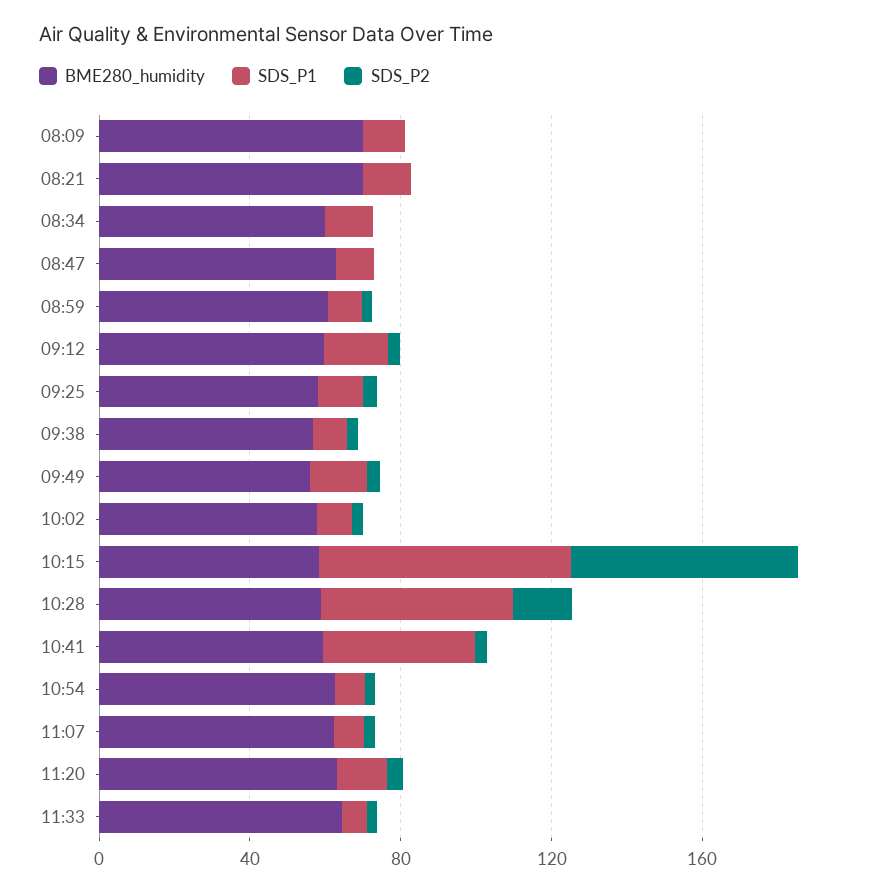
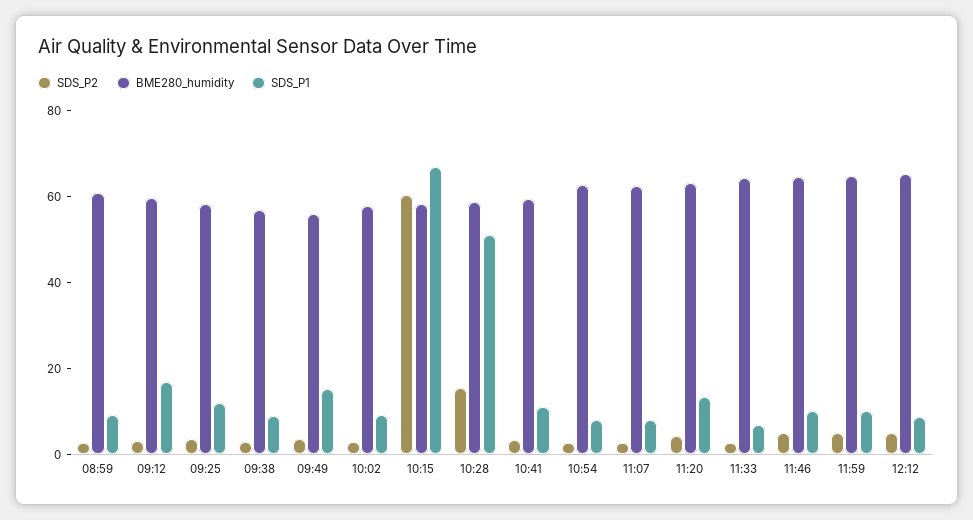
BME280_humidity, 08:09: 70 -> none
SDS_P1, 08:09: 10 -> none
SDS_P2, 08:09: 0 -> none
BME280_humidity, 08:21: 70 -> none
SDS_P1, 08:21: 10 -> none
SDS_P2, 08:21: 0 -> none
BME280_humidity, 08:34: 60 -> none
SDS_P1, 08:34: 10 -> none
SDS_P2, 08:34: 0 -> none
BME280_humidity, 08:47: 60 -> none
SDS_P1, 08:47: 10 -> none
SDS_P2, 08:47: 0 -> none
SDS_P1, 10:41: 40 -> 10
SDS_P2, 11:46: none -> 5
BME280_humidity, 11:46: none -> 65
SDS_P1, 11:46: none -> 10
SDS_P2, 11:59: none -> 5
BME280_humidity, 11:59: none -> 65
SDS_P1, 11:59: none -> 10
SDS_P2, 12:12: none -> 5
BME280_humidity, 12:12: none -> 65
SDS_P1, 12:12: none -> 10

